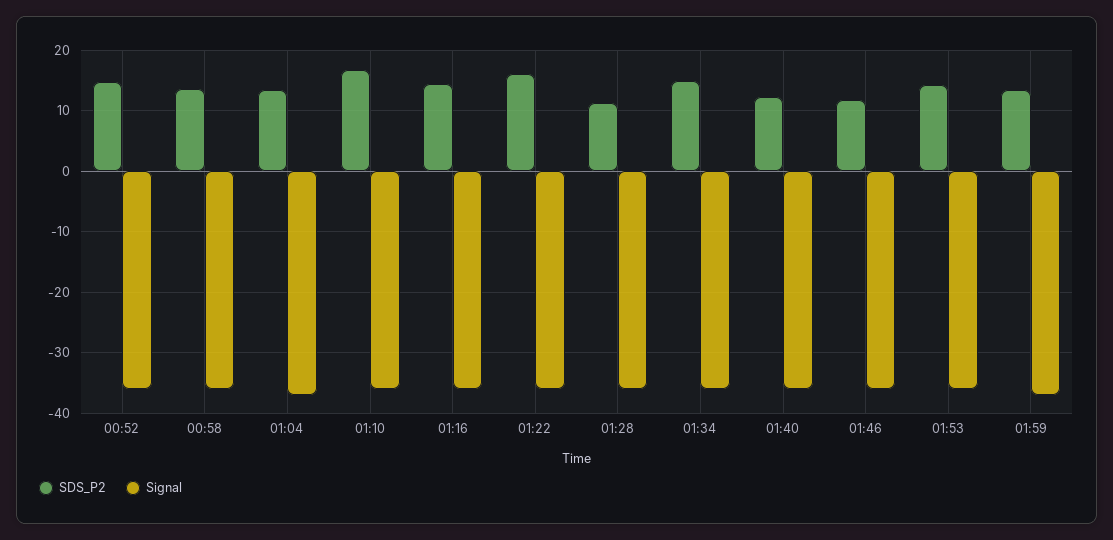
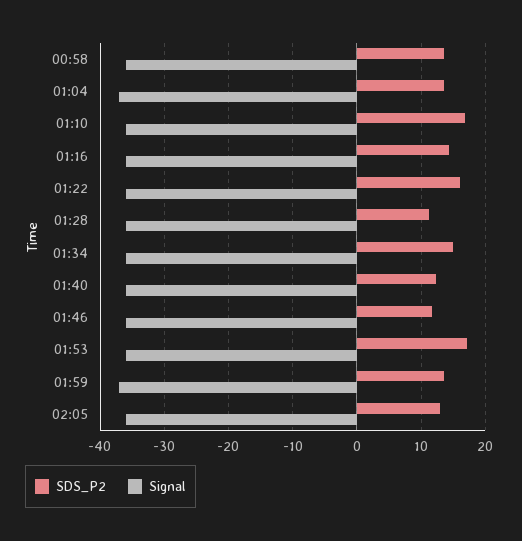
SDS_P2, 00:52: 15 -> none
Signal, 00:52: -36 -> none
SDS_P2, 01:53: 14 -> 17
SDS_P2, 02:05: none -> 13
Signal, 02:05: none -> -36

